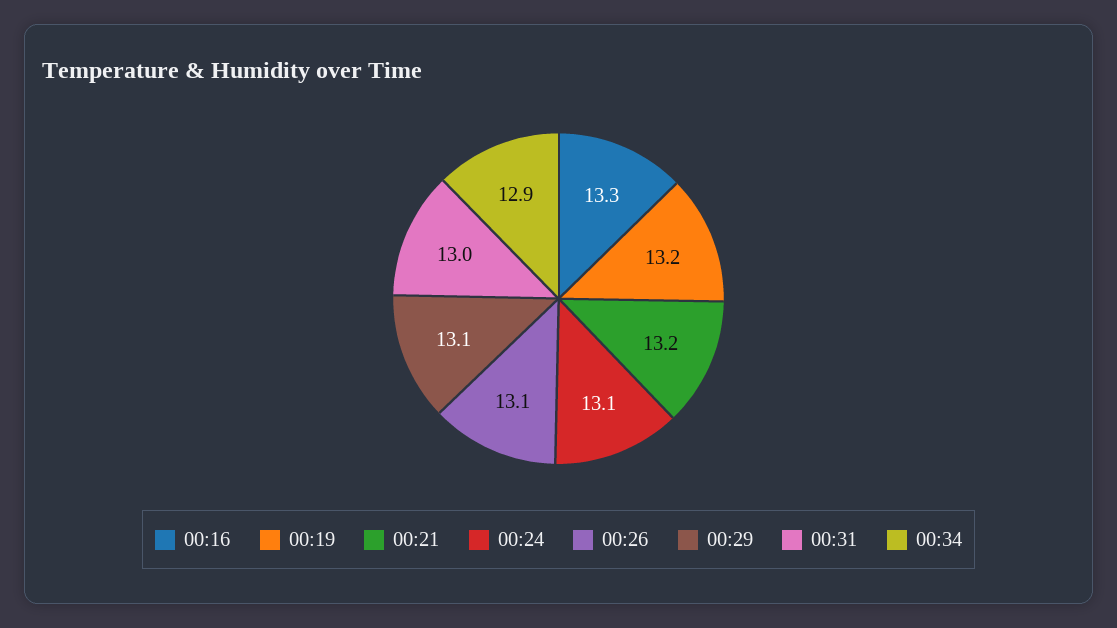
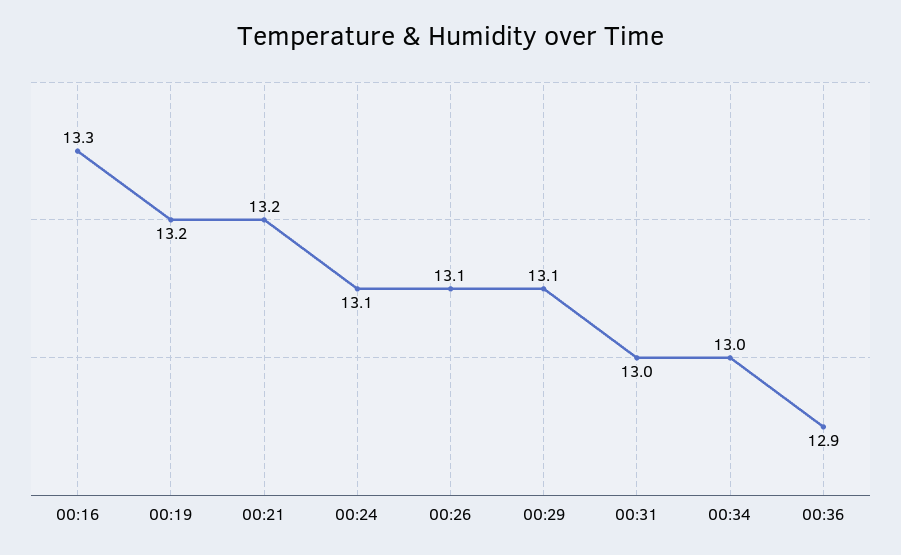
00:34: 12.9 -> 13
00:36: none -> 12.9

